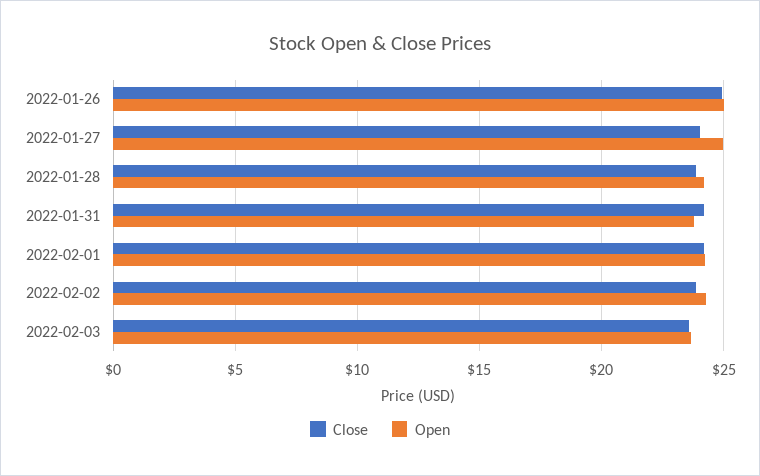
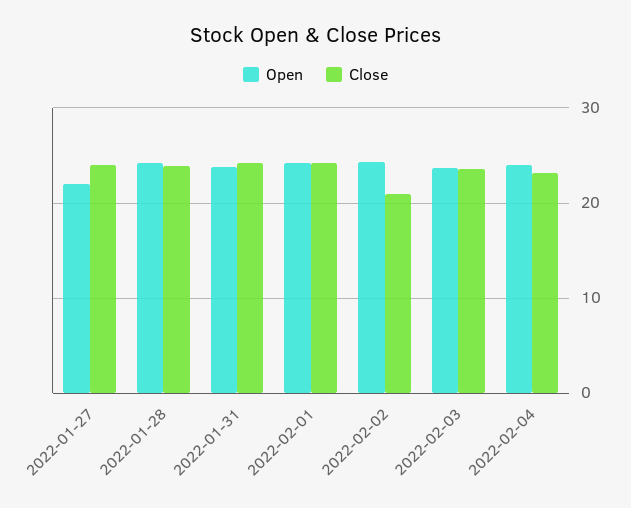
Close, 2022-01-26: 25 -> none
Open, 2022-01-26: 25 -> none
Open, 2022-01-27: 25 -> 22
Close, 2022-02-02: 24 -> 21
Open, 2022-02-04: none -> 24
Close, 2022-02-04: none -> 23

